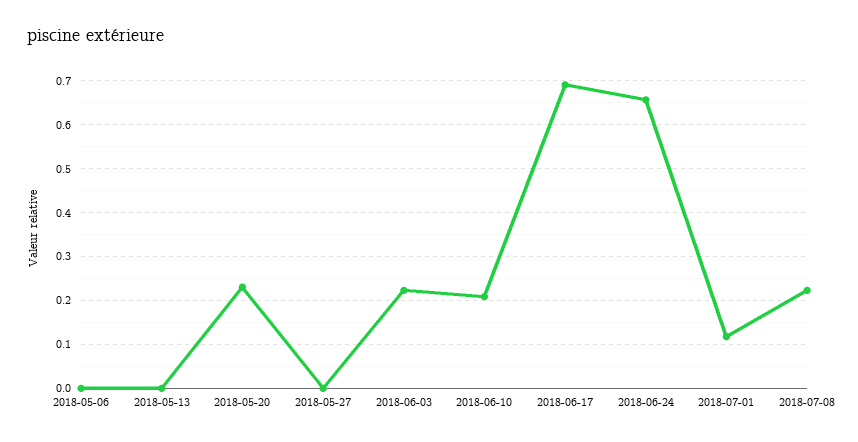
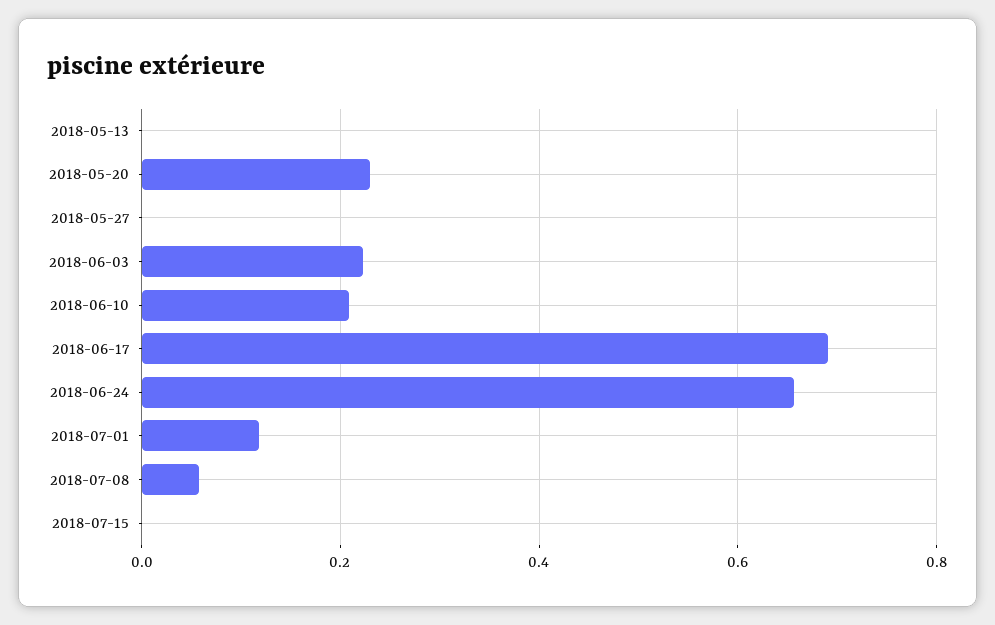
2018-05-06: 0 -> none
2018-07-08: 0.22 -> 0.06
2018-07-15: none -> 0

